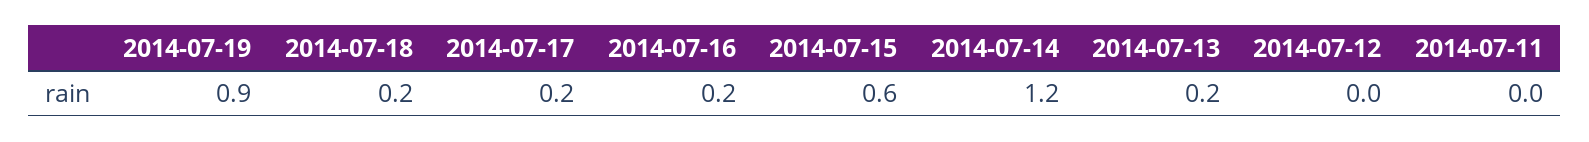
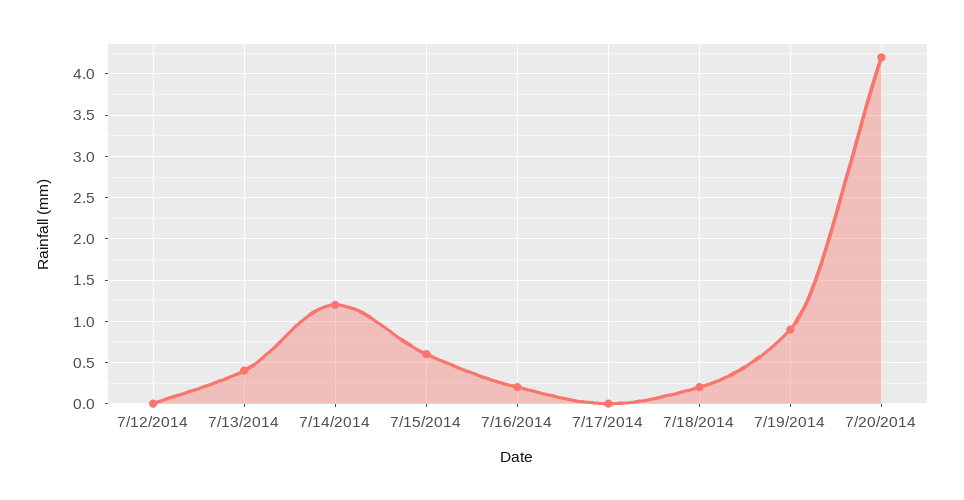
2014-07-17: 0.2 -> 0
2014-07-13: 0.2 -> 0.4
2014-07-11: 0 -> none
7/20/2014: none -> 4.2

